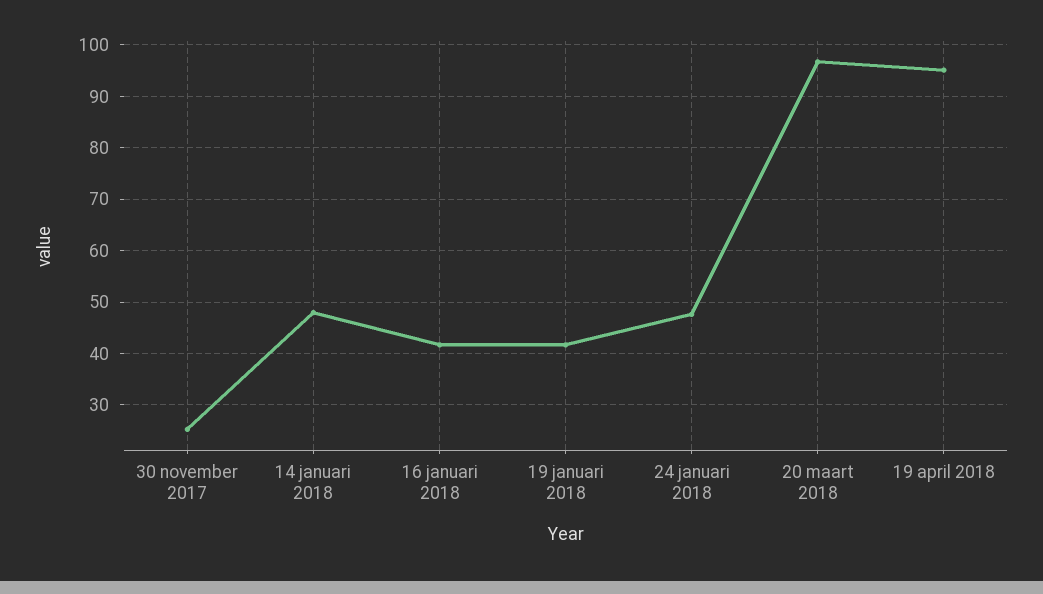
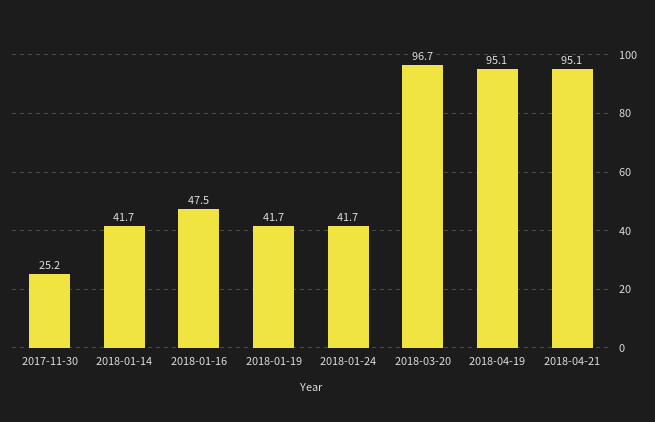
14 januari 2018: 48 -> 41.7
16 januari 2018: 42 -> 47.5
24 januari 2018: 48 -> 41.7
2018-04-21: none -> 95.1

